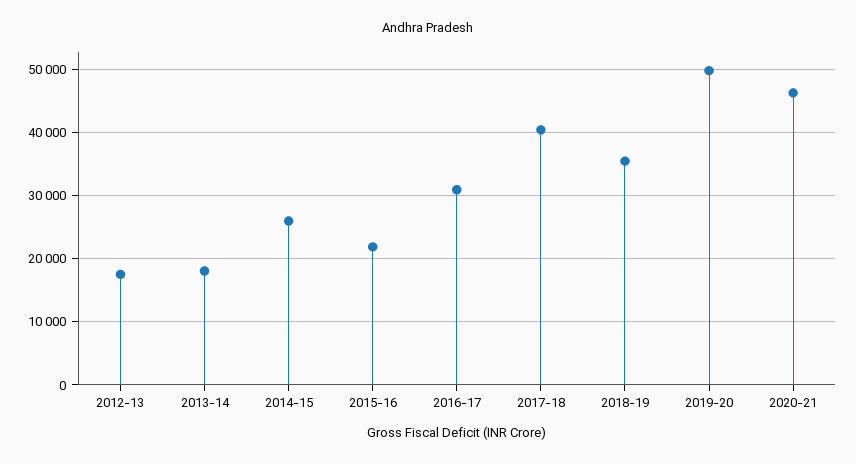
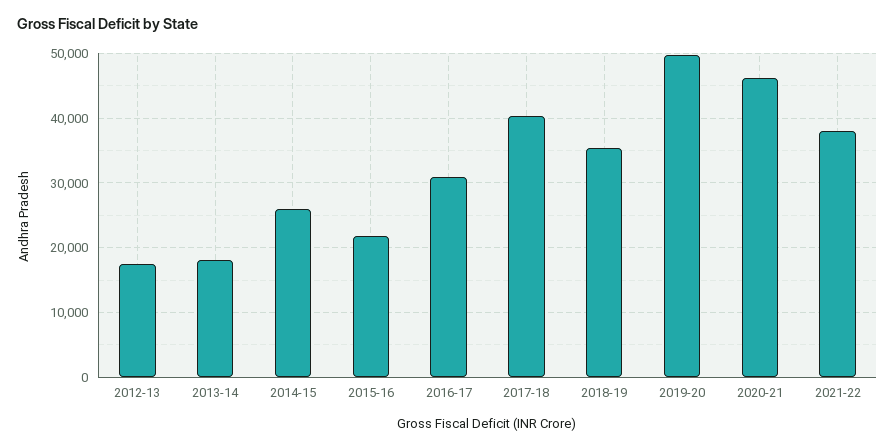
2021-22: none -> 38000

